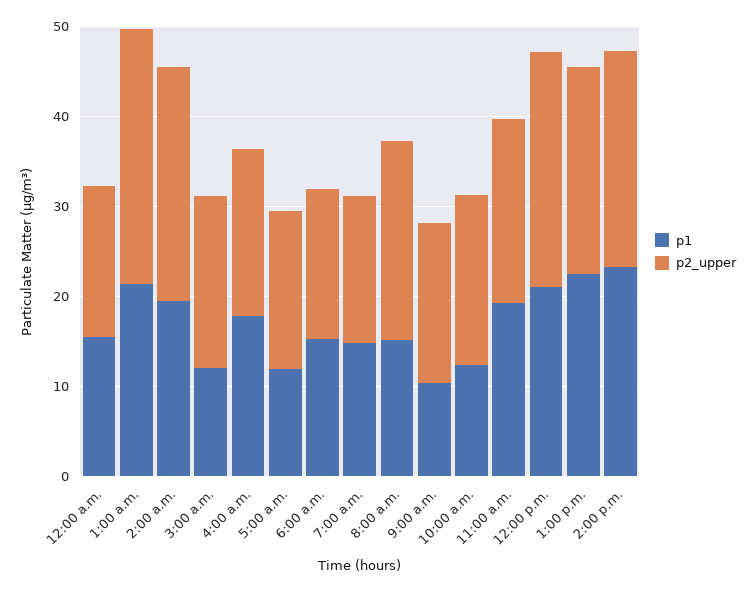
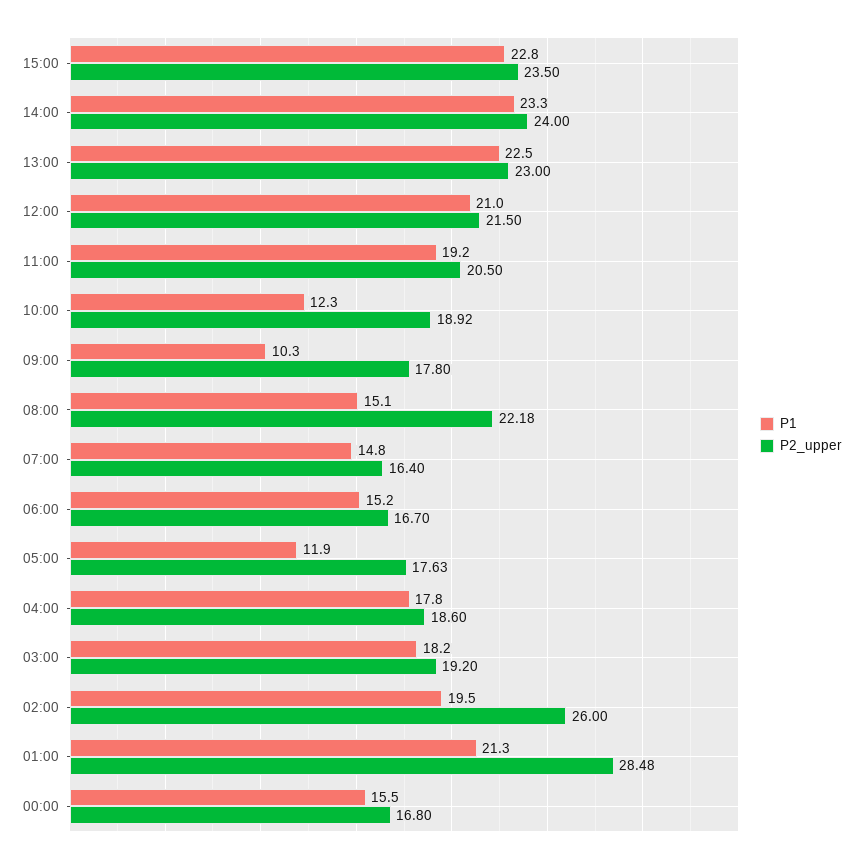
p1, 3:00 a.m.: 12 -> 18.2
p2_upper, 12:00 p.m.: 26 -> 21.5
p1, 15:00: none -> 22.8
p2_upper, 15:00: none -> 23.5

